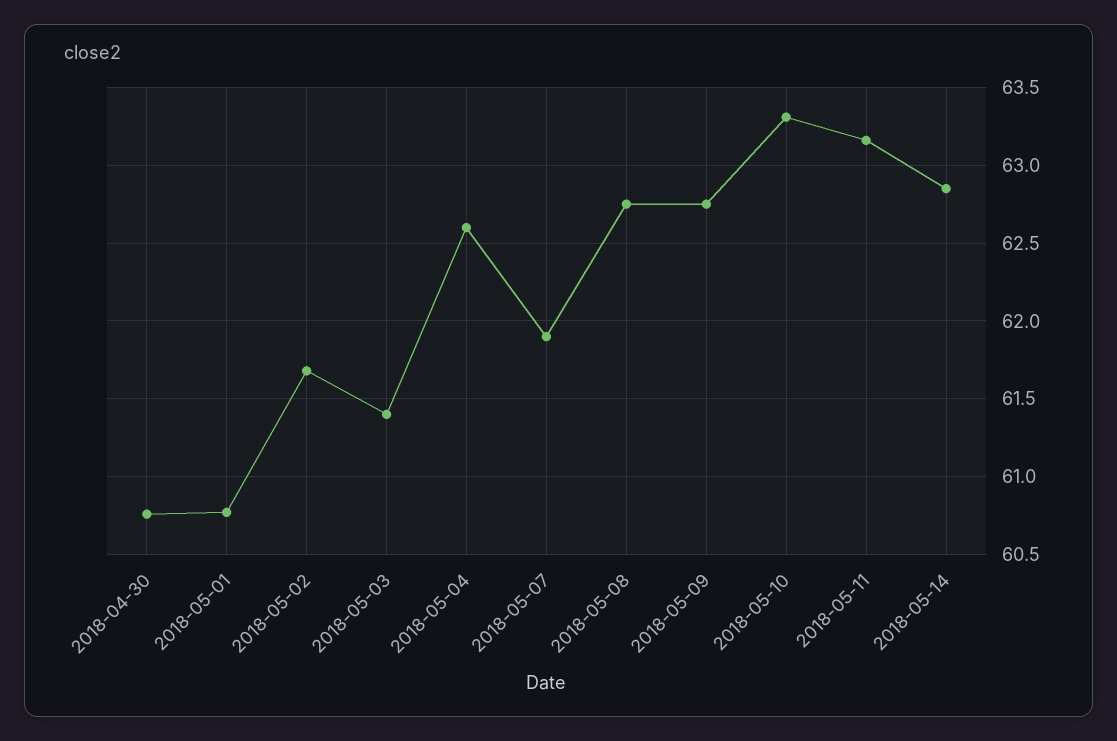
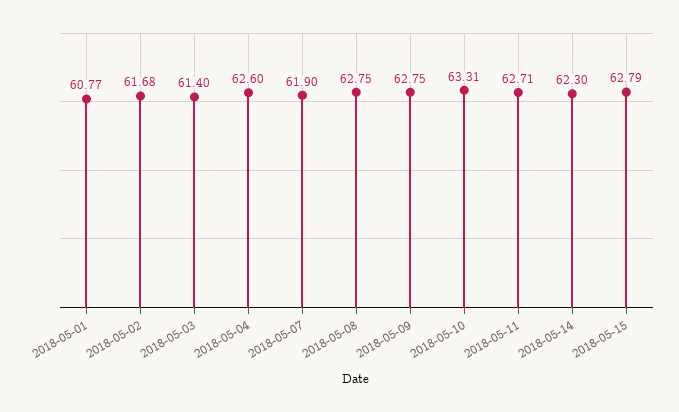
2018-04-30: 60.75 -> none
2018-05-11: 63.15 -> 62.71
2018-05-14: 62.85 -> 62.3
2018-05-15: none -> 62.79

